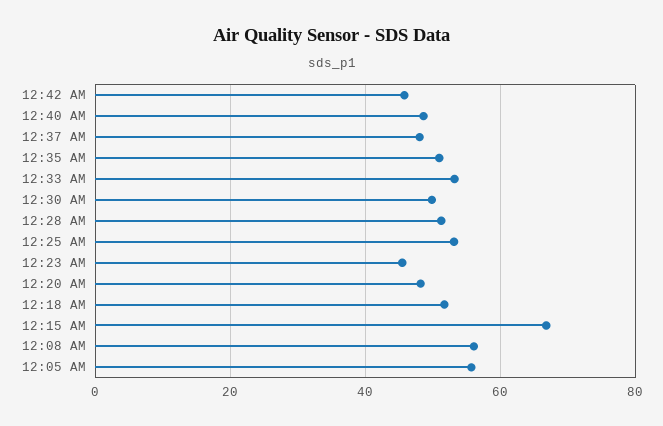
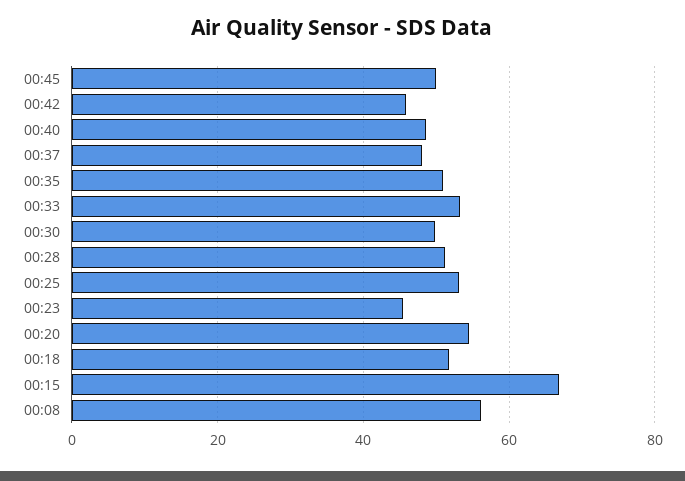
12:20 AM: 48 -> 54
12:05 AM: 56 -> none
00:45: none -> 50

